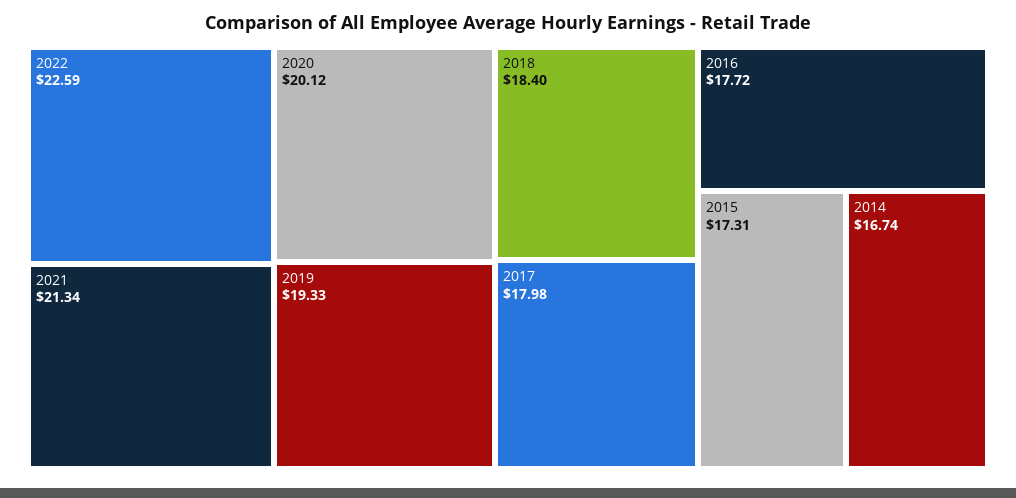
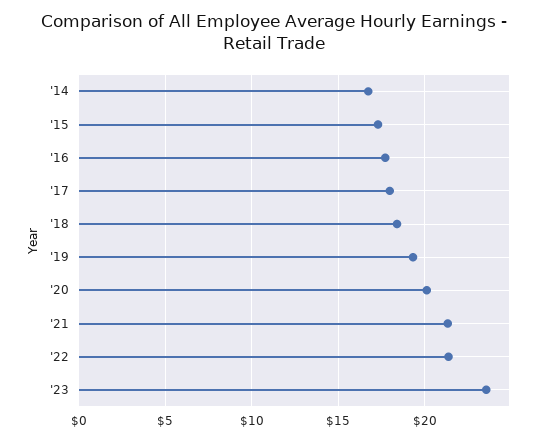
2022: 22.59 -> 21.5
'23: none -> 23.5

